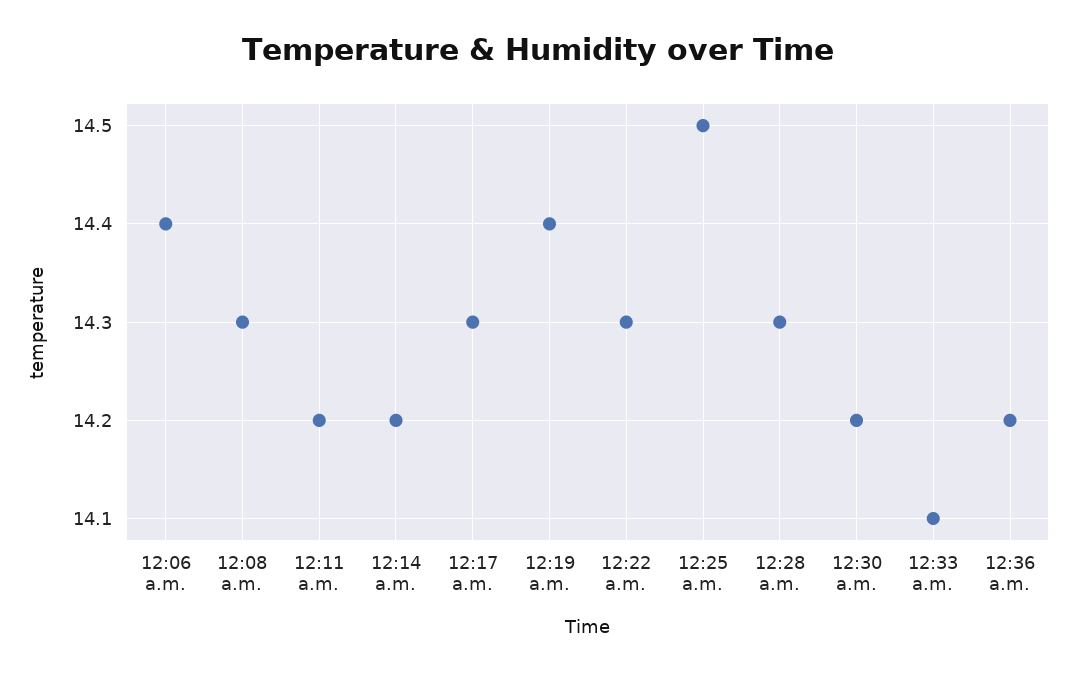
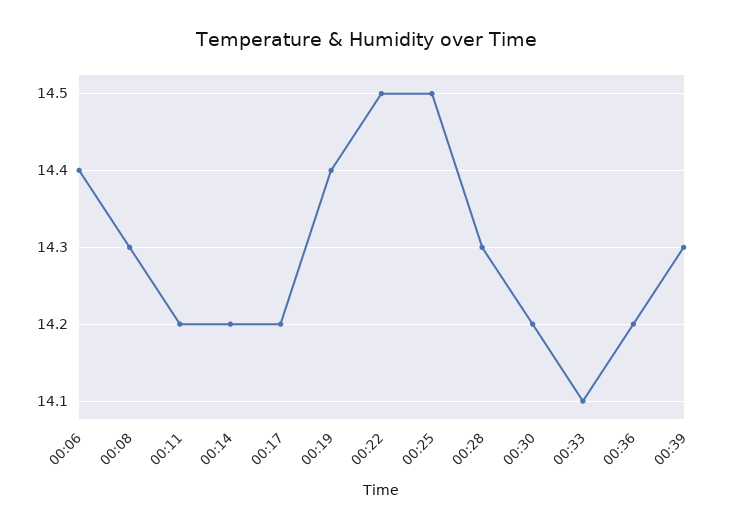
12:17 a.m.: 14.3 -> 14.2
12:22 a.m.: 14.3 -> 14.5
00:39: none -> 14.3

